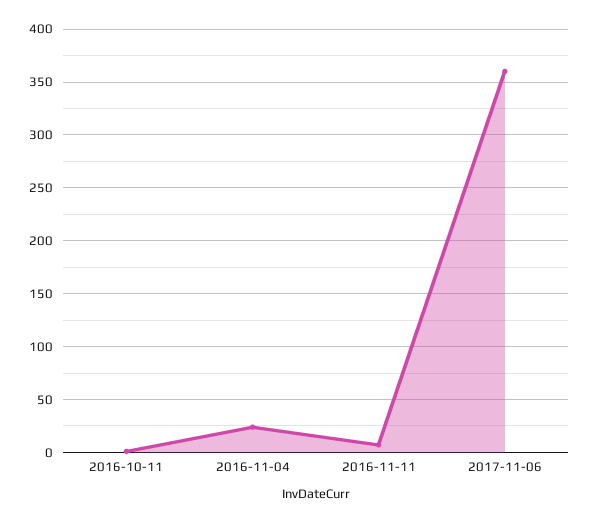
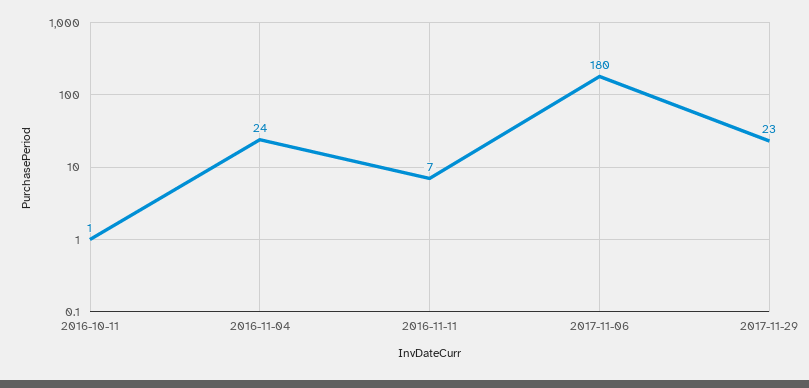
2017-11-06: 360 -> 180
2017-11-29: none -> 23

